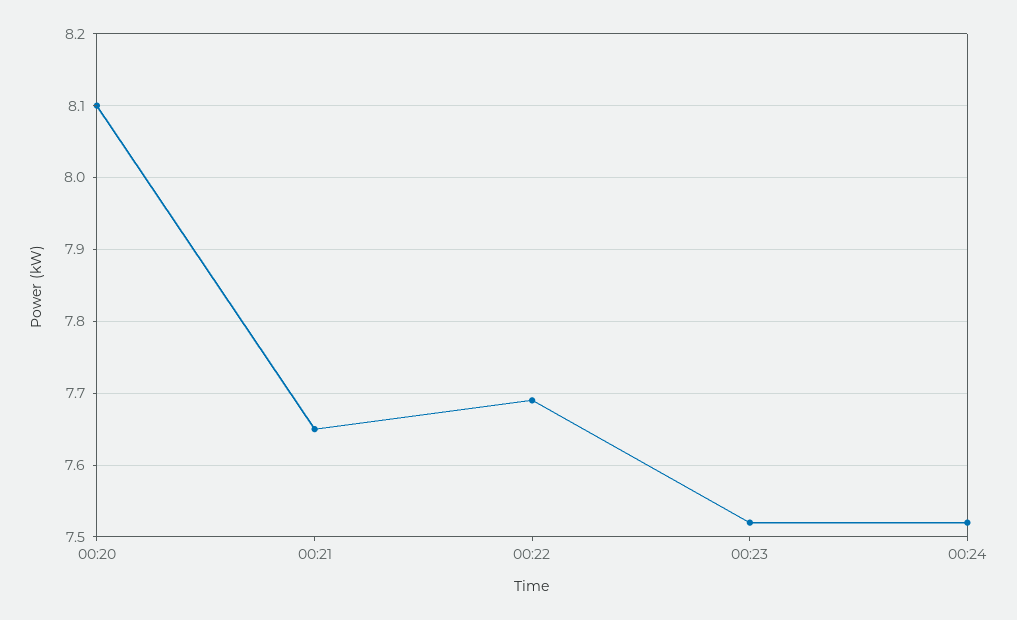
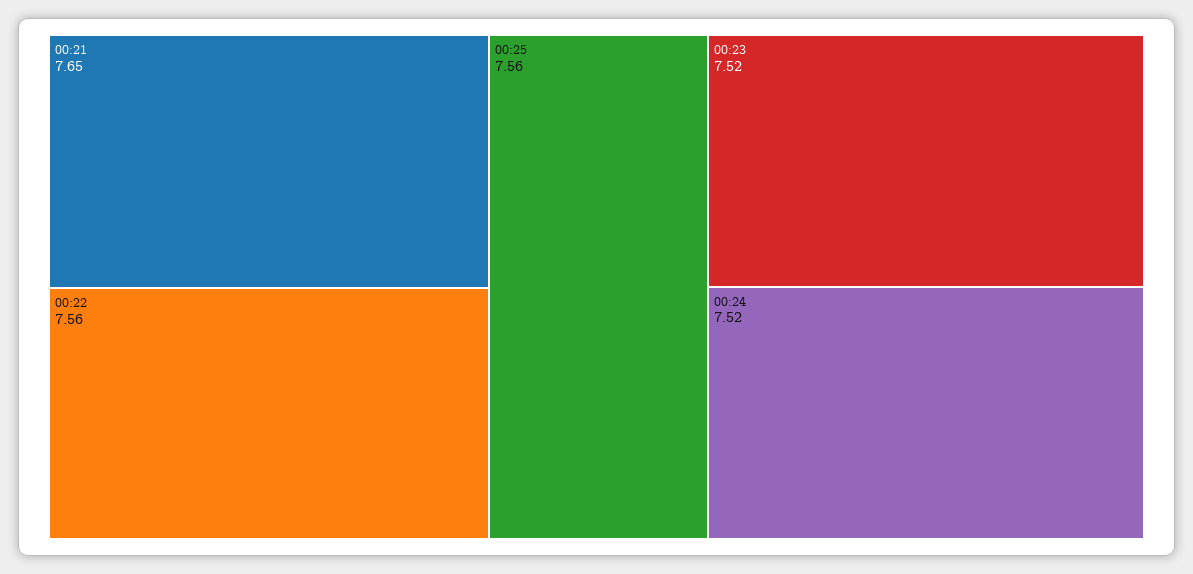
00:20: 8.1 -> none
00:22: 7.69 -> 7.56
00:25: none -> 7.56

